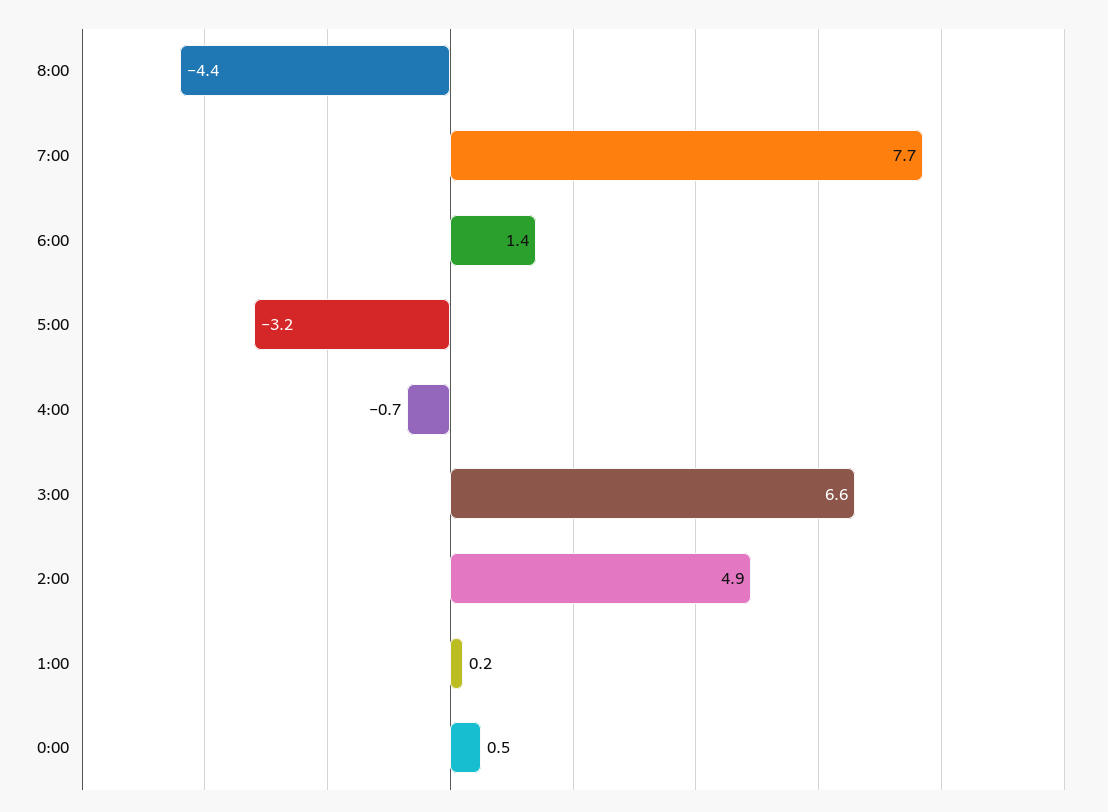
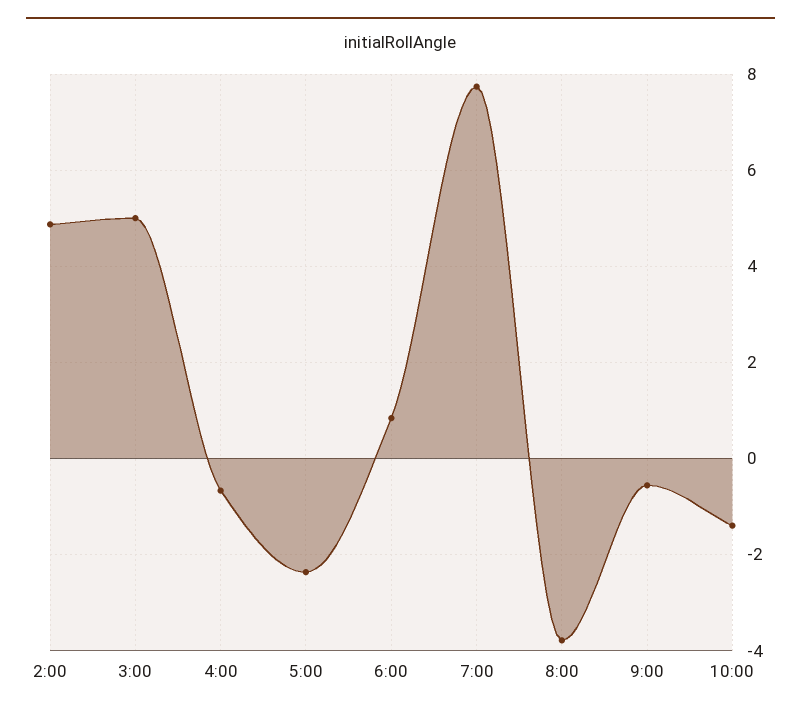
8:00: -4.4 -> -3.8
6:00: 1.4 -> 0.8
5:00: -3.2 -> -2.4
3:00: 6.6 -> 5
1:00: 0.2 -> none
0:00: 0.5 -> none
9:00: none -> -0.6
10:00: none -> -1.4

